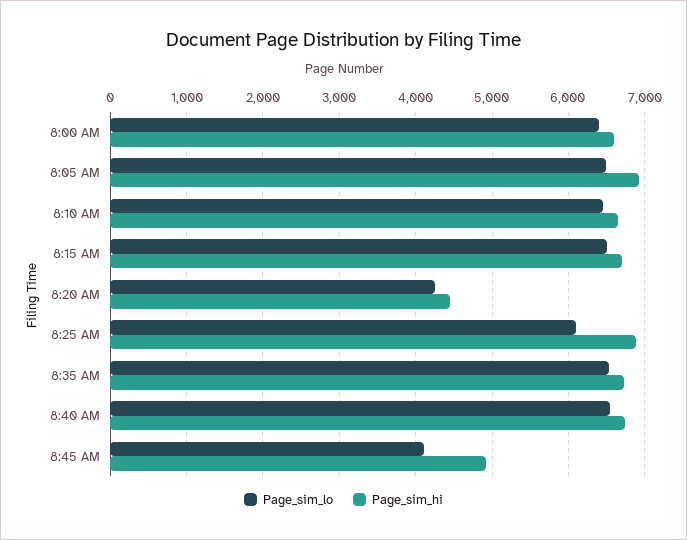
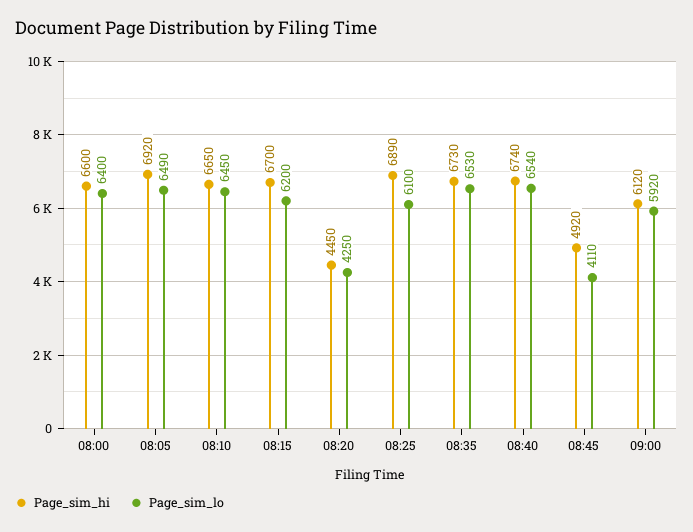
Page_sim_lo, 8:15 AM: 6500 -> 6200
Page_sim_hi, 09:00: none -> 6120
Page_sim_lo, 09:00: none -> 5920

